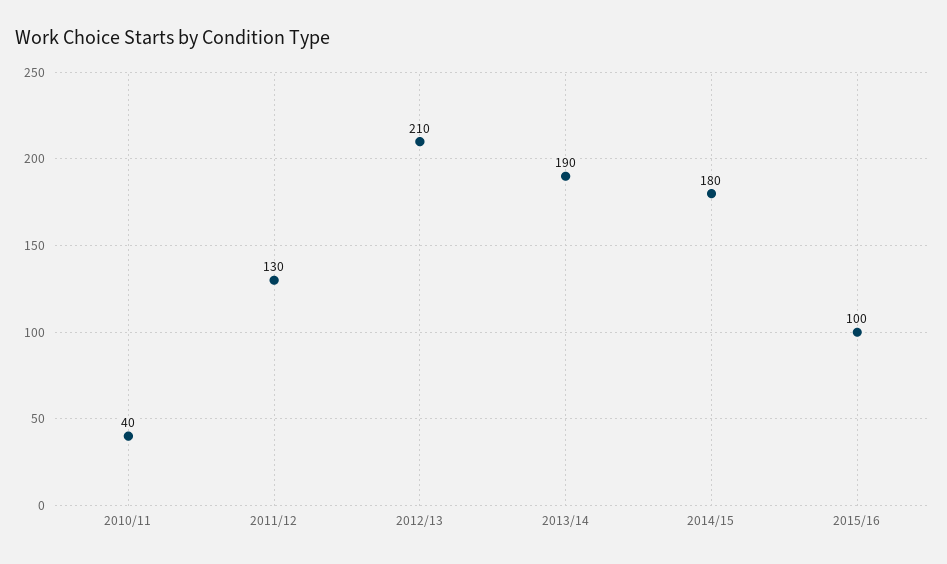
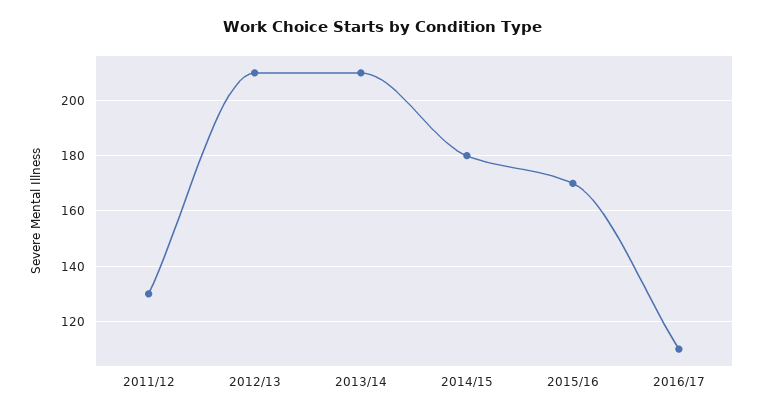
2010/11: 40 -> none
2013/14: 190 -> 210
2015/16: 100 -> 170
2016/17: none -> 110

